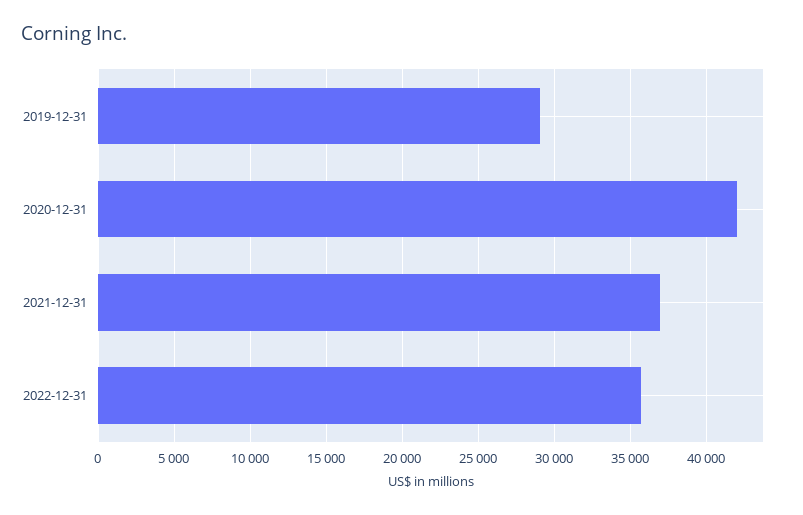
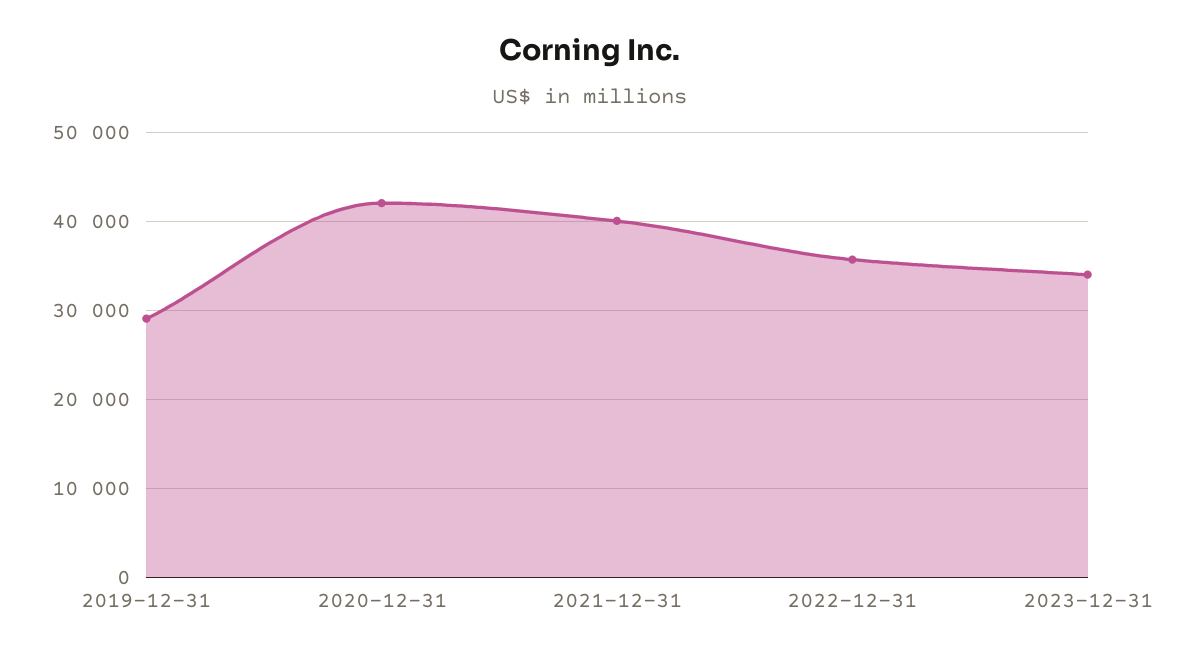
2021-12-31: 37000 -> 40000
2023-12-31: none -> 34000

